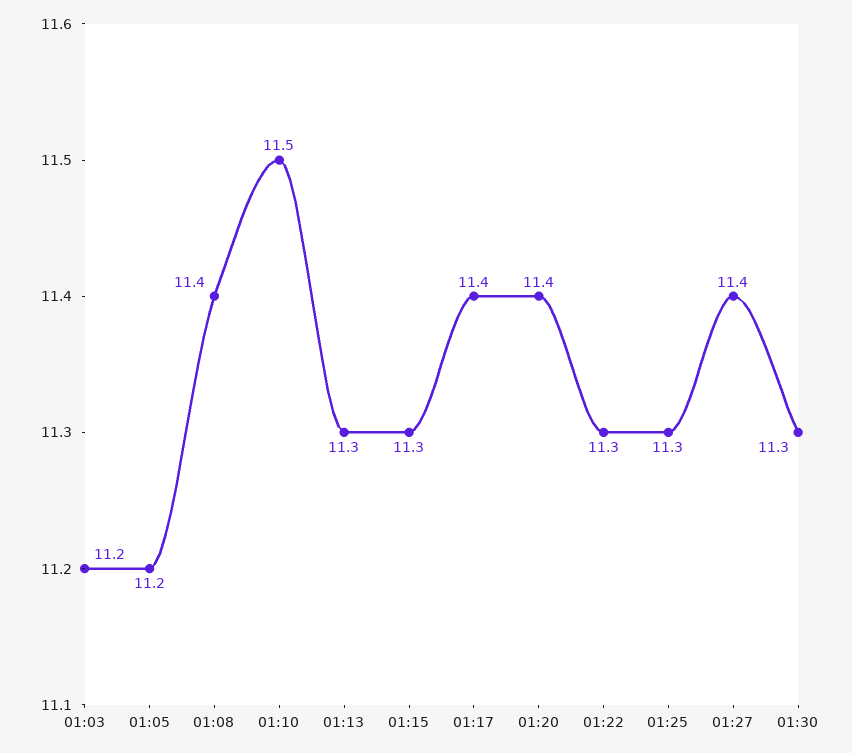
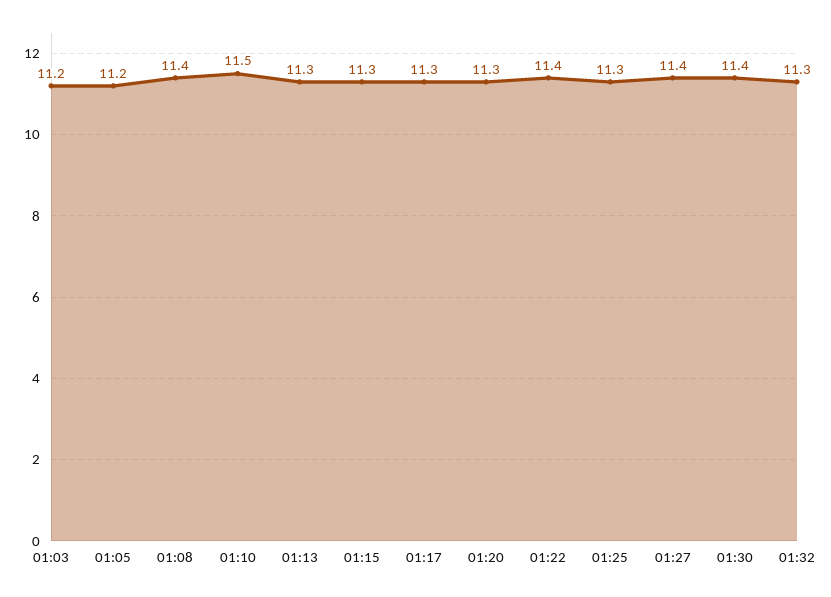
01:17: 11.4 -> 11.3
01:20: 11.4 -> 11.3
01:22: 11.3 -> 11.4
01:30: 11.3 -> 11.4
01:32: none -> 11.3

